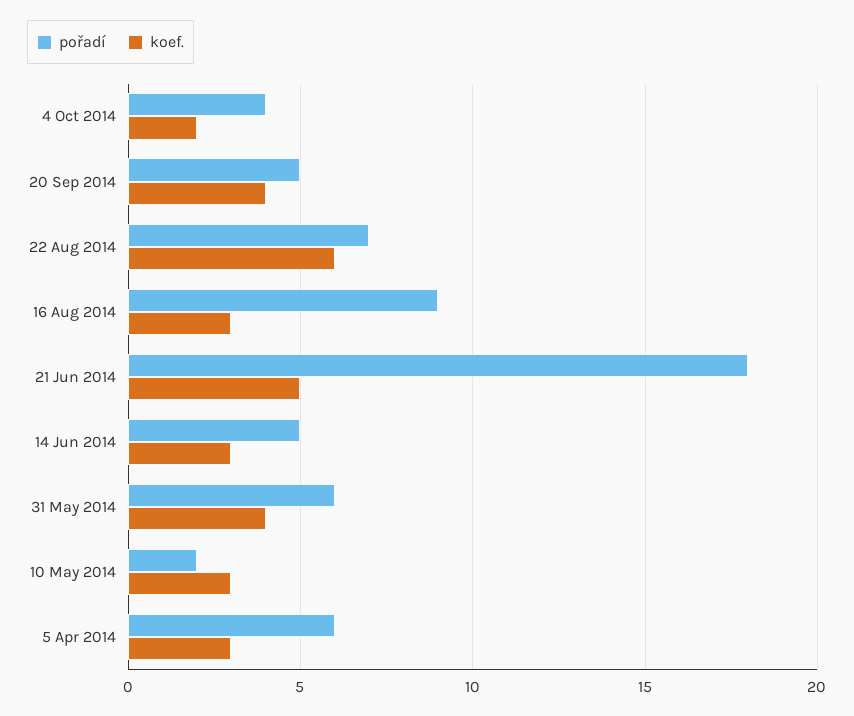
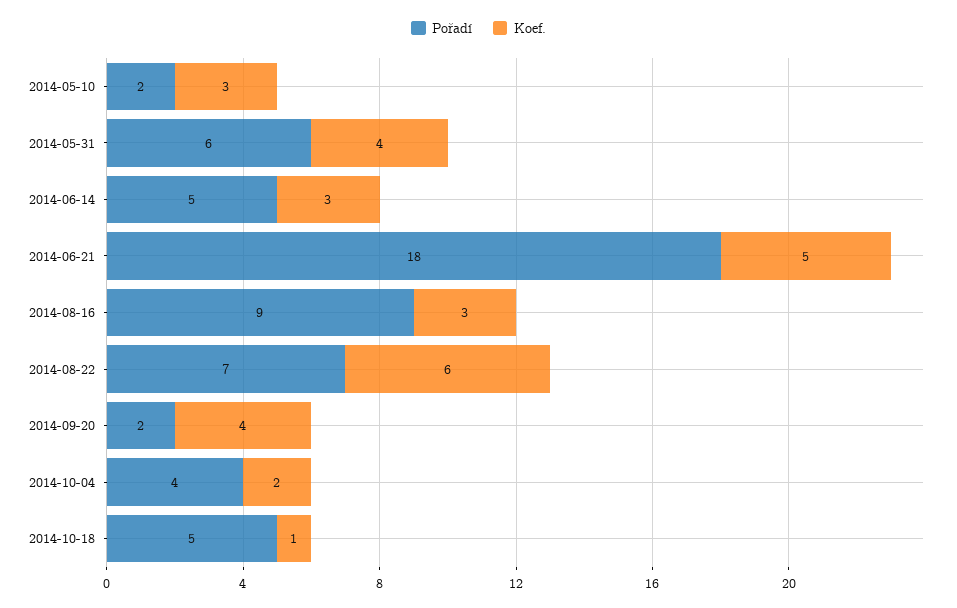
pořadí, 20 Sep 2014: 5 -> 2
pořadí, 5 Apr 2014: 6 -> none
koef., 5 Apr 2014: 3 -> none
pořadí, 2014-10-18: none -> 5
koef., 2014-10-18: none -> 1

